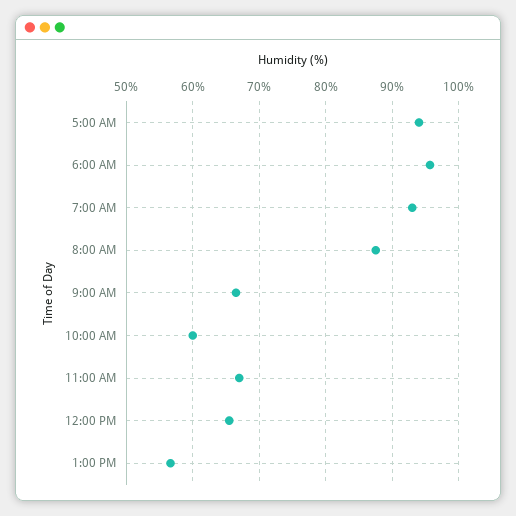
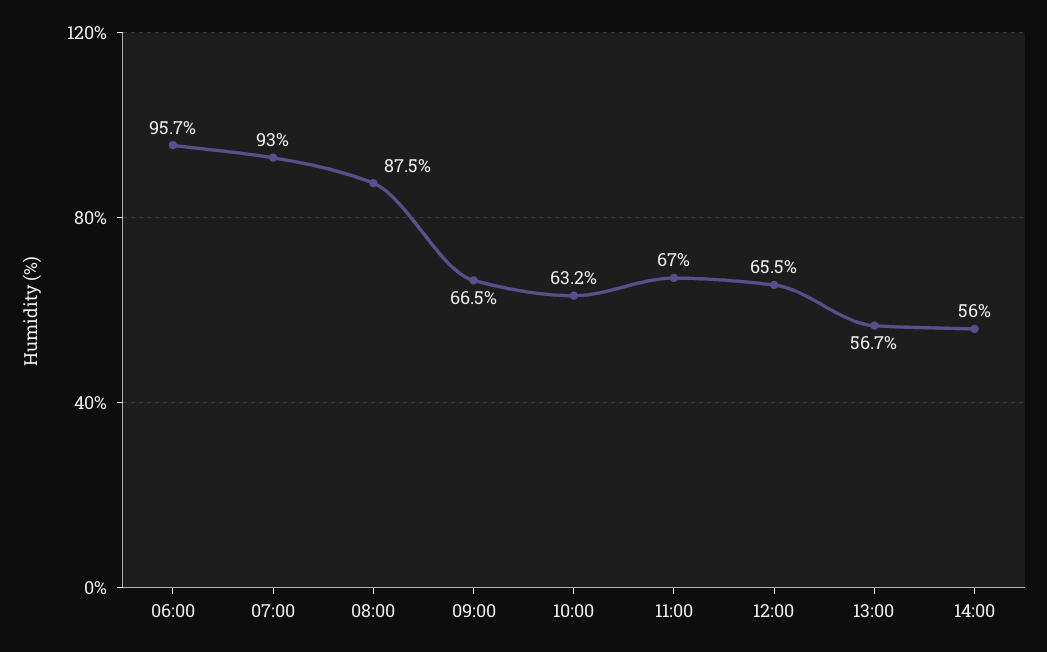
5:00 AM: 94 -> none
10:00 AM: 60 -> 63.2
14:00: none -> 56

